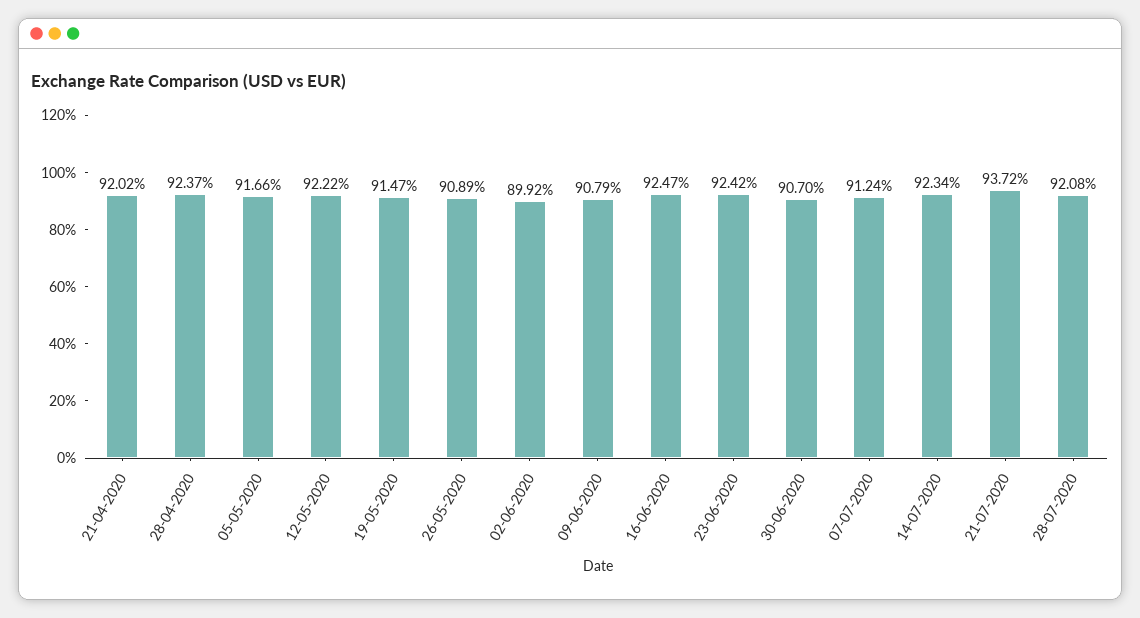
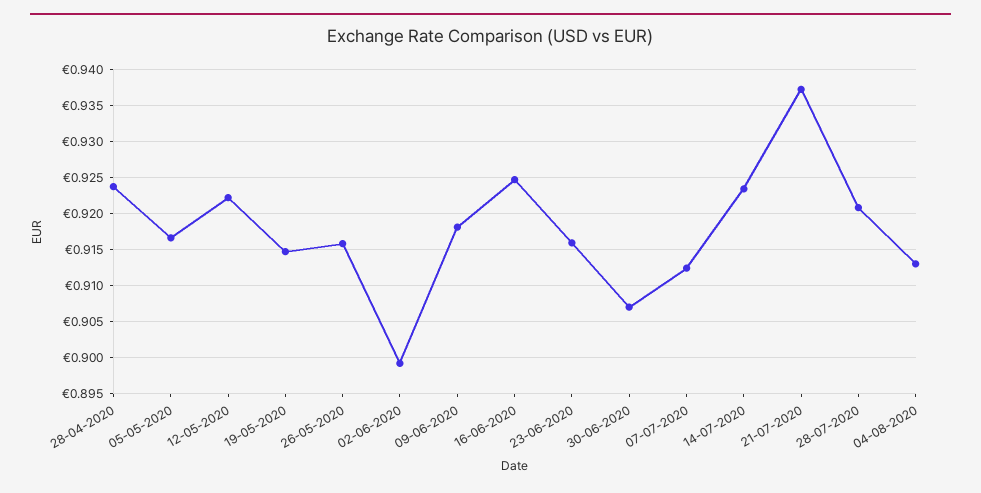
21-04-2020: 0.9202 -> none
26-05-2020: 0.9089 -> 0.916
09-06-2020: 0.9079 -> 0.918
23-06-2020: 0.9242 -> 0.916
04-08-2020: none -> 0.913

